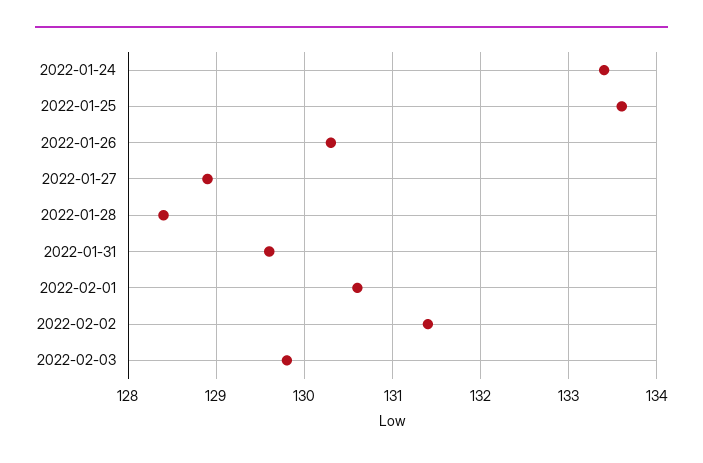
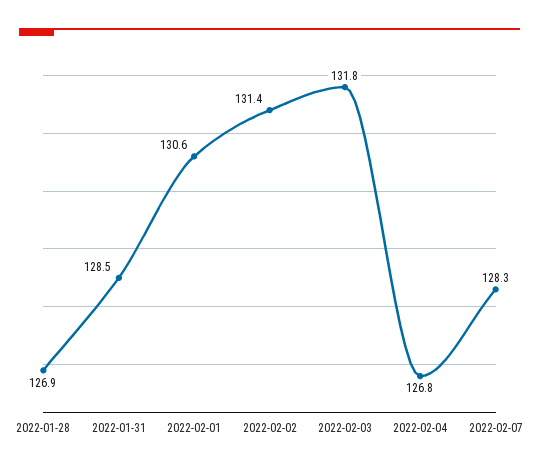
2022-01-24: 133.4 -> none
2022-01-25: 133.6 -> none
2022-01-26: 130.3 -> none
2022-01-27: 128.9 -> none
2022-01-28: 128.4 -> 126.9
2022-01-31: 129.6 -> 128.5
2022-02-03: 129.8 -> 131.8
2022-02-04: none -> 126.8
2022-02-07: none -> 128.3

